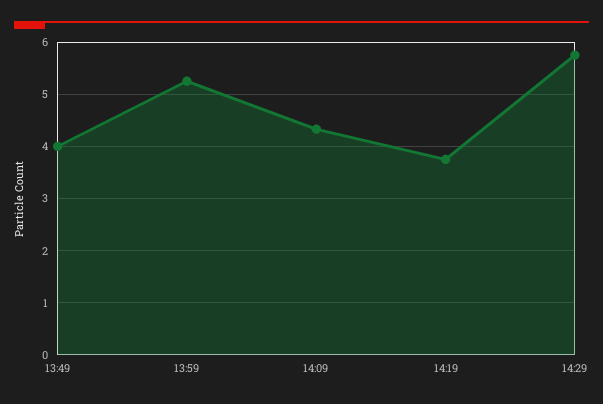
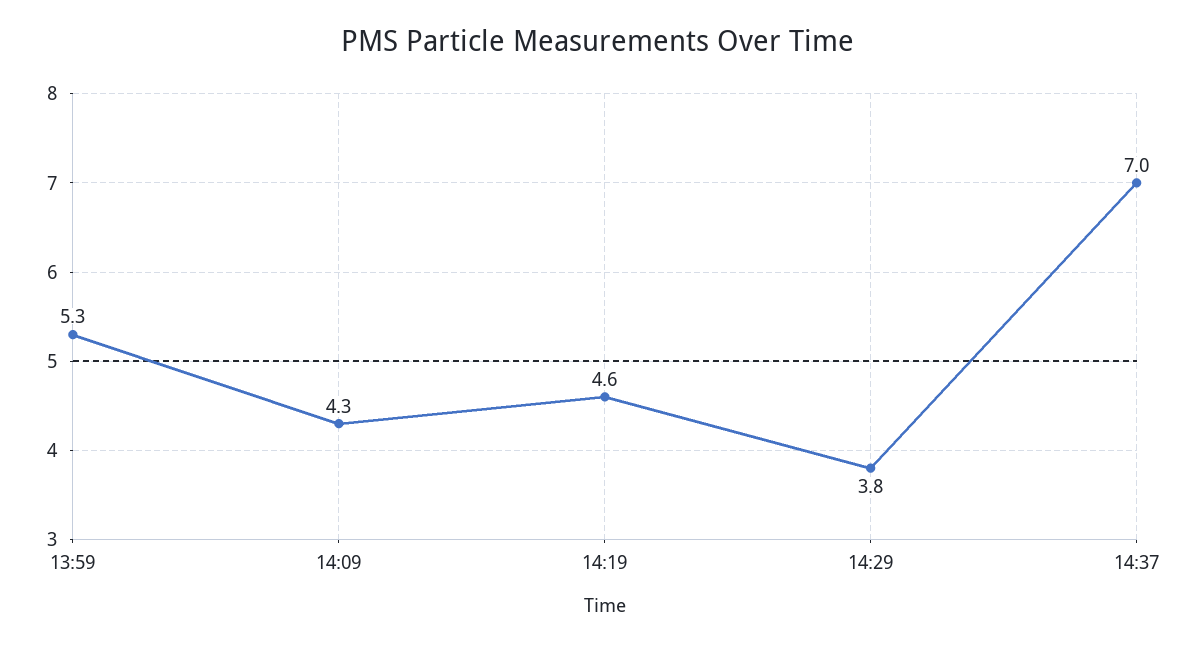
13:49: 4 -> none
14:19: 3.8 -> 4.6
14:29: 5.8 -> 3.8
14:37: none -> 7

